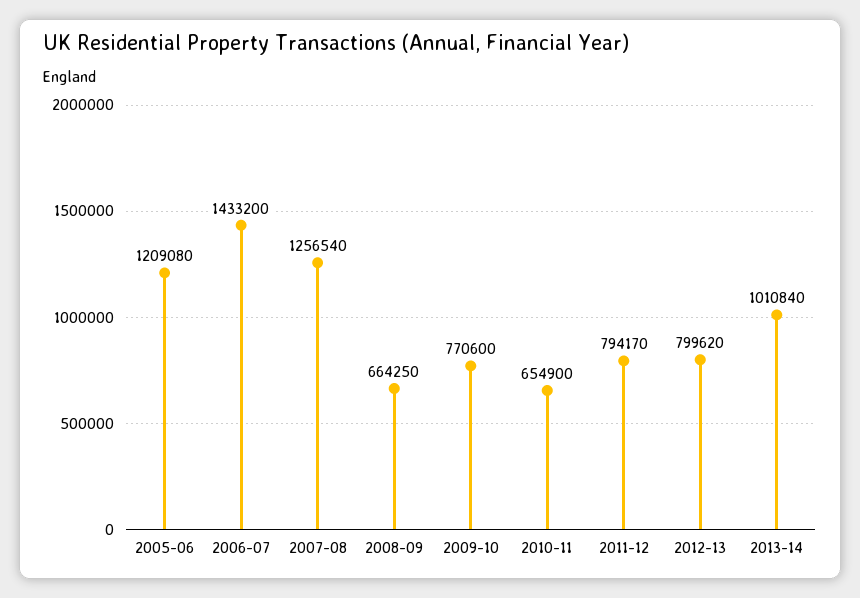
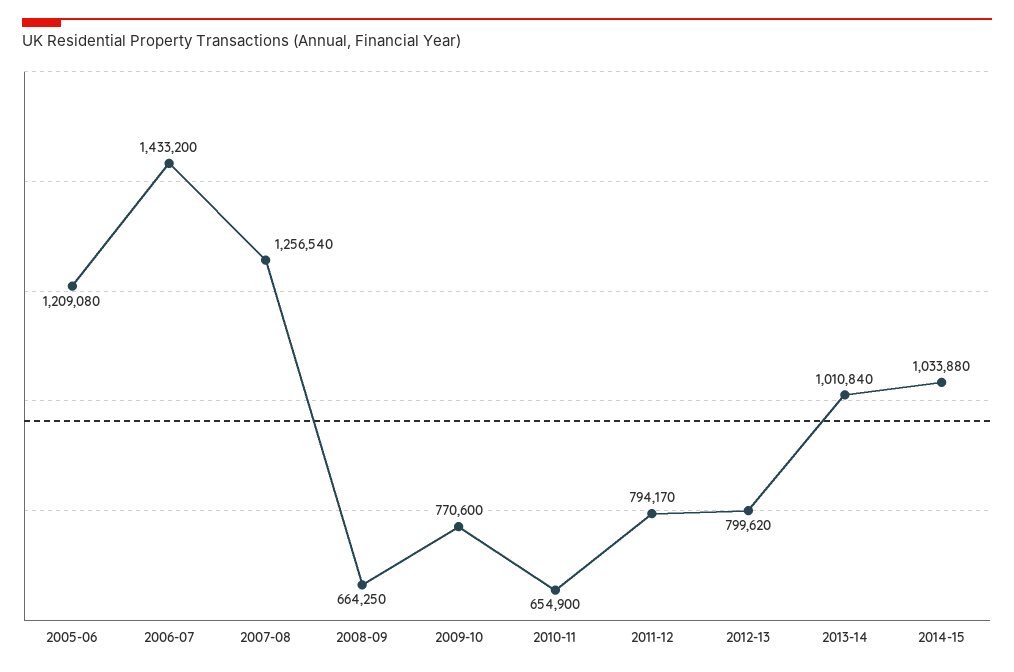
2014-15: none -> 1033880

